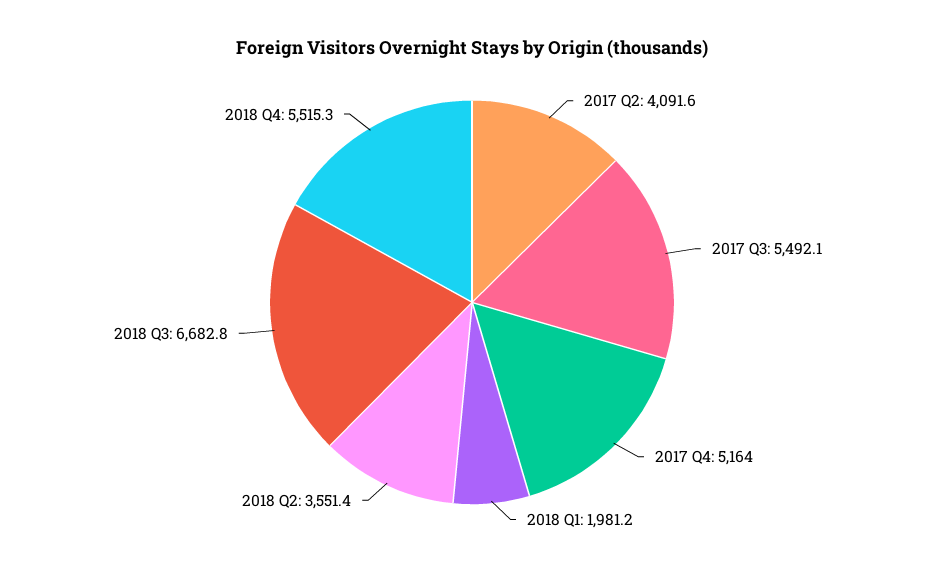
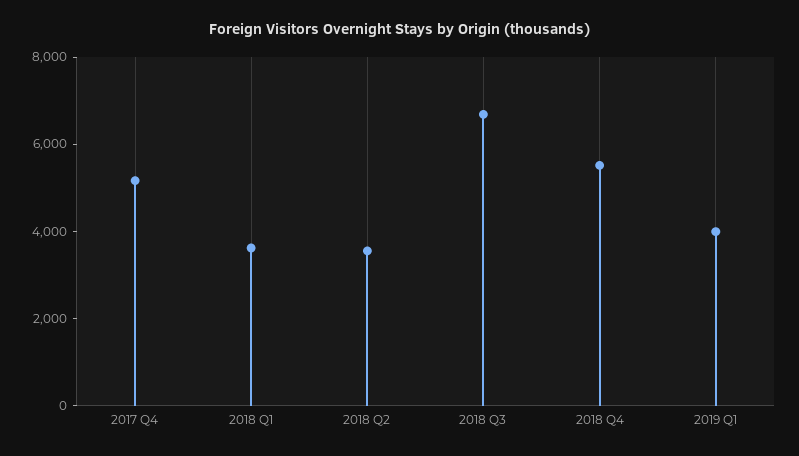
2017 Q2: 4091.6 -> none
2017 Q3: 5492.1 -> none
2018 Q1: 1981.2 -> 3500
2019 Q1: none -> 4000

